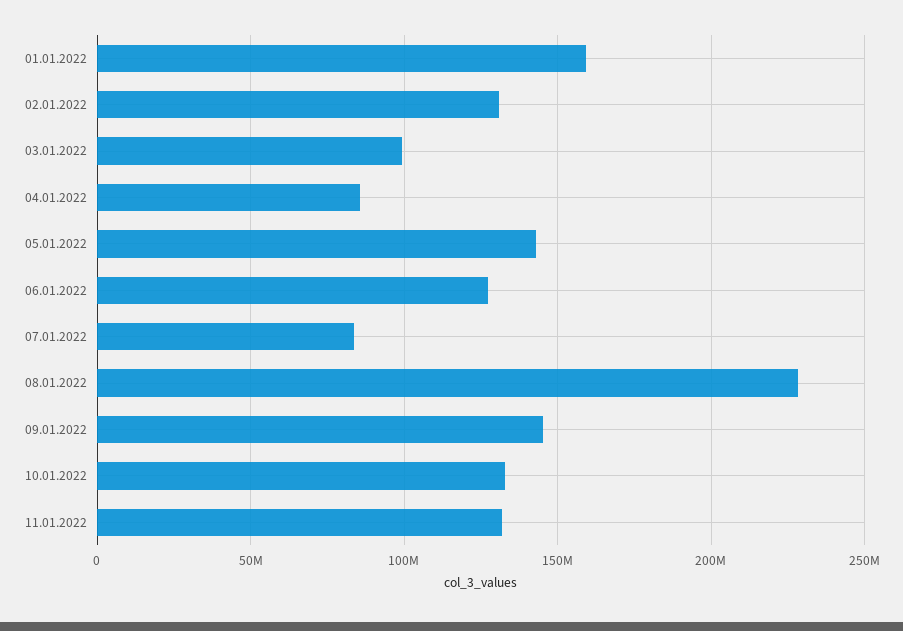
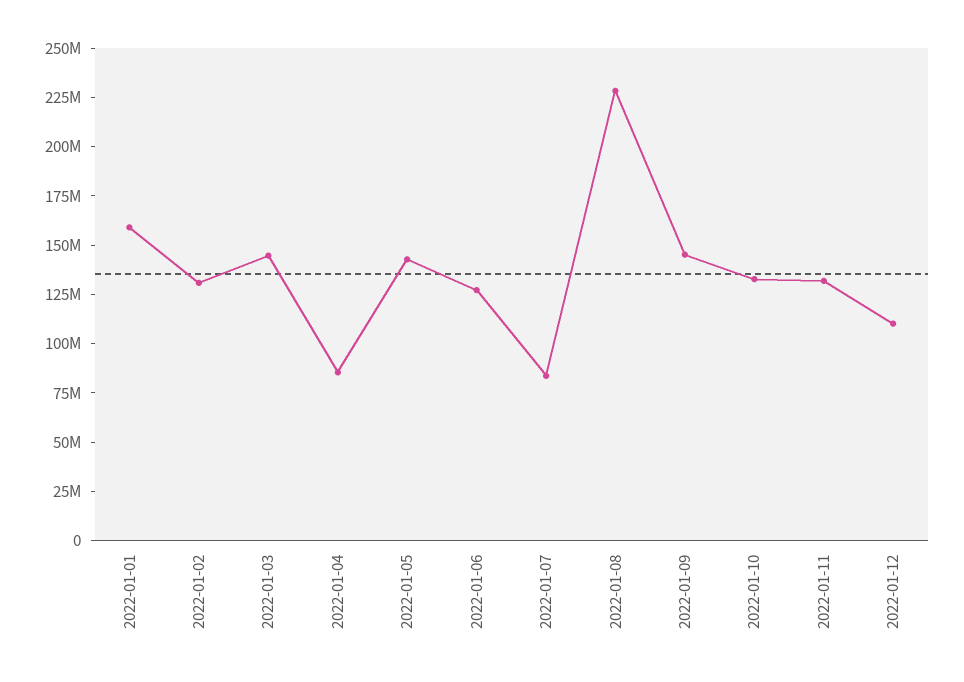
03.01.2022: 100000000 -> 145000000
2022-01-12: none -> 110000000

